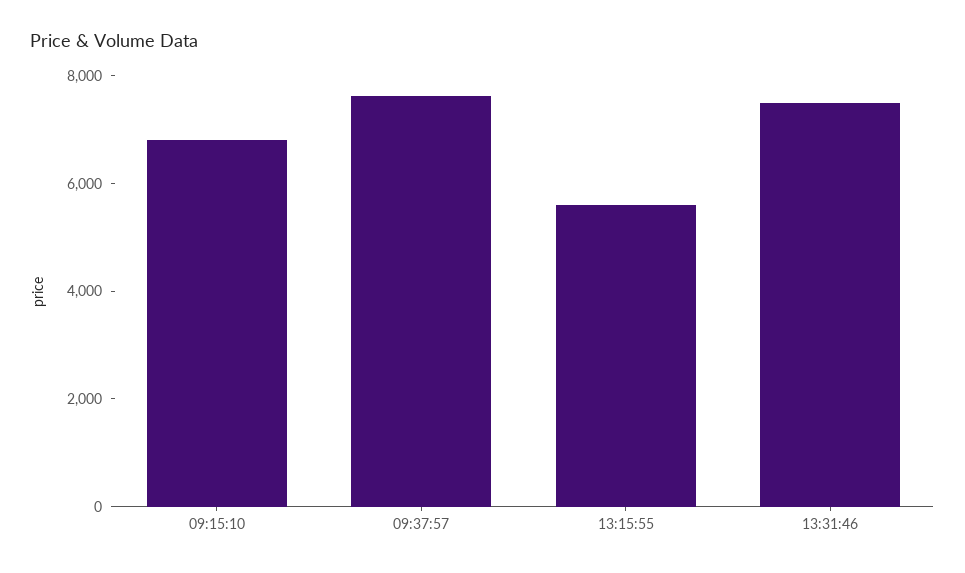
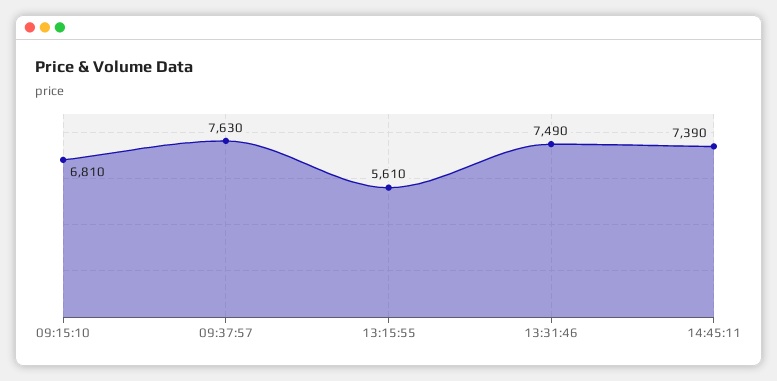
14:45:11: none -> 7390

